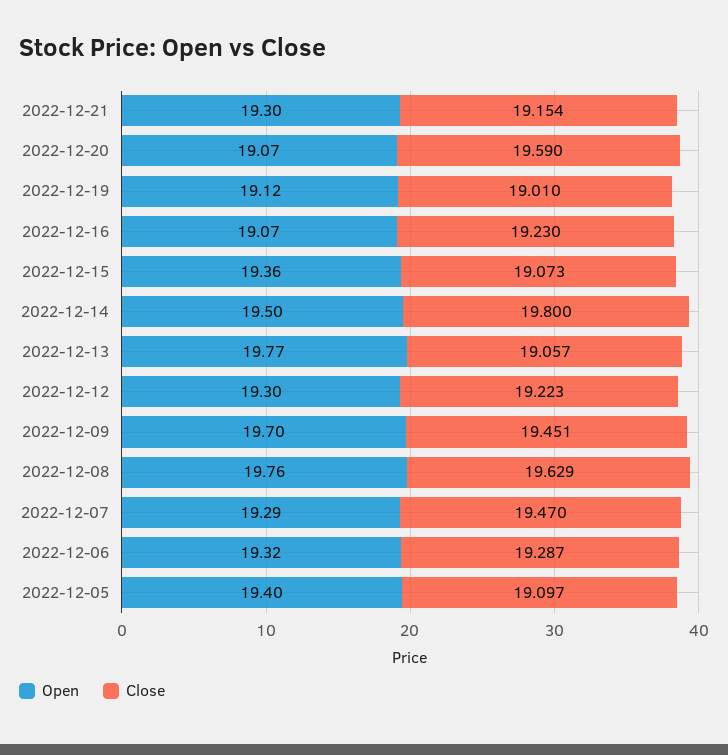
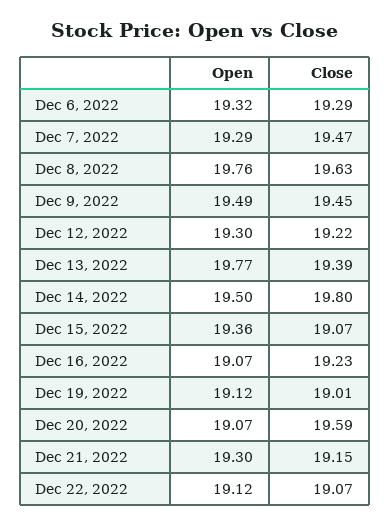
Close, 2022-12-13: 19.057 -> 19.39
Open, 2022-12-09: 19.7 -> 19.49
Open, 2022-12-05: 19.4 -> none
Close, 2022-12-05: 19.097 -> none
Open, Dec 22, 2022: none -> 19.12
Close, Dec 22, 2022: none -> 19.07

